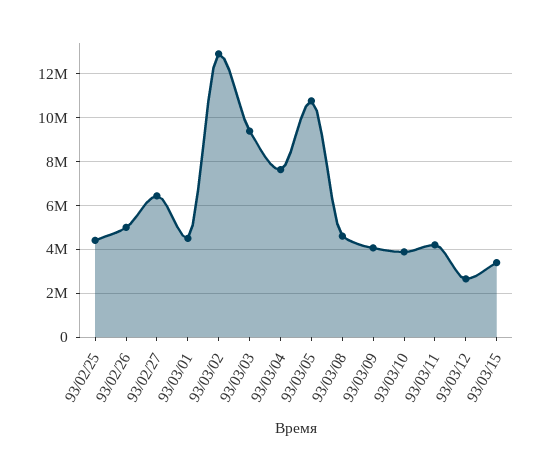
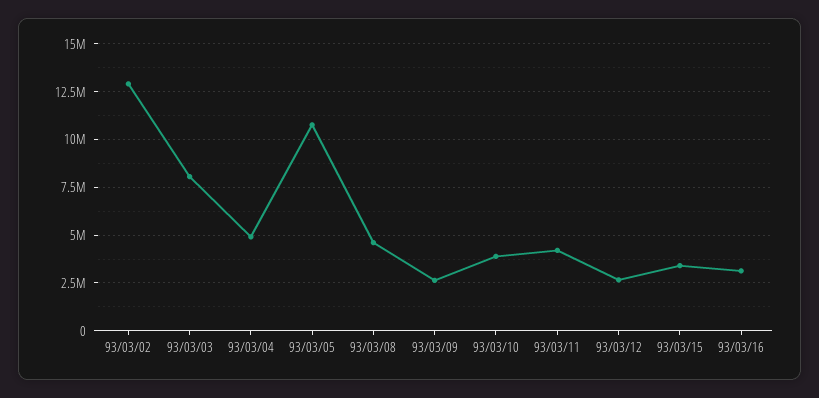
93/02/25: 4500000 -> none
93/02/26: 5000000 -> none
93/02/27: 6500000 -> none
93/03/01: 4500000 -> none
93/03/03: 9500000 -> 8000000
93/03/04: 7500000 -> 5000000
93/03/09: 4000000 -> 2500000
93/03/16: none -> 3000000

